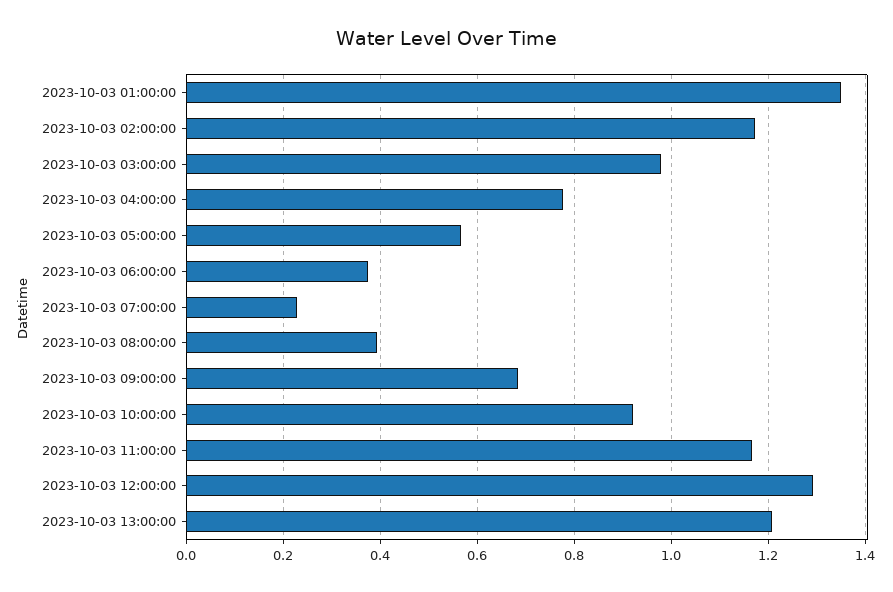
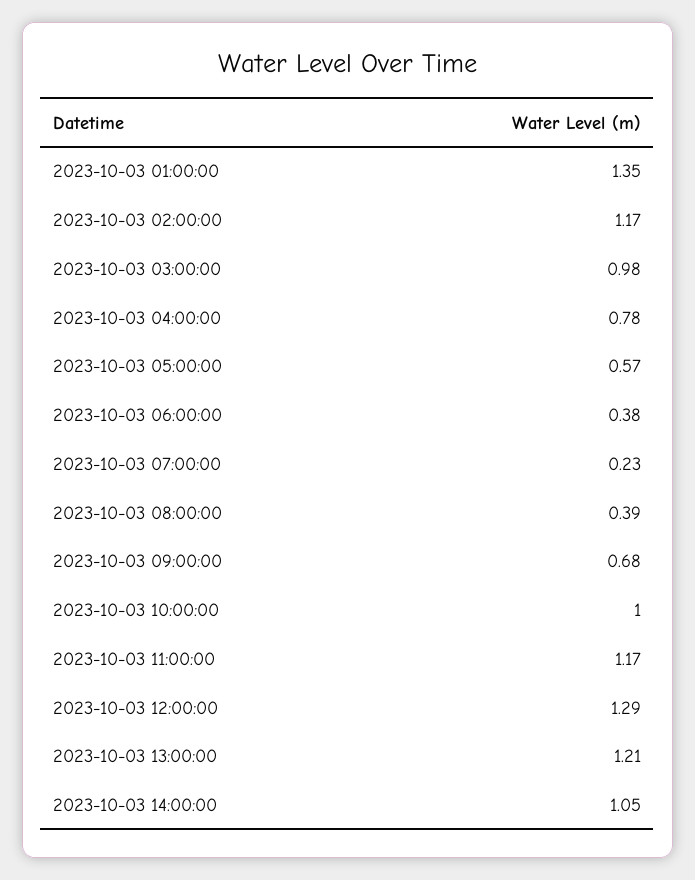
2023-10-03 10:00:00: 0.92 -> 1
2023-10-03 14:00:00: none -> 1.05

